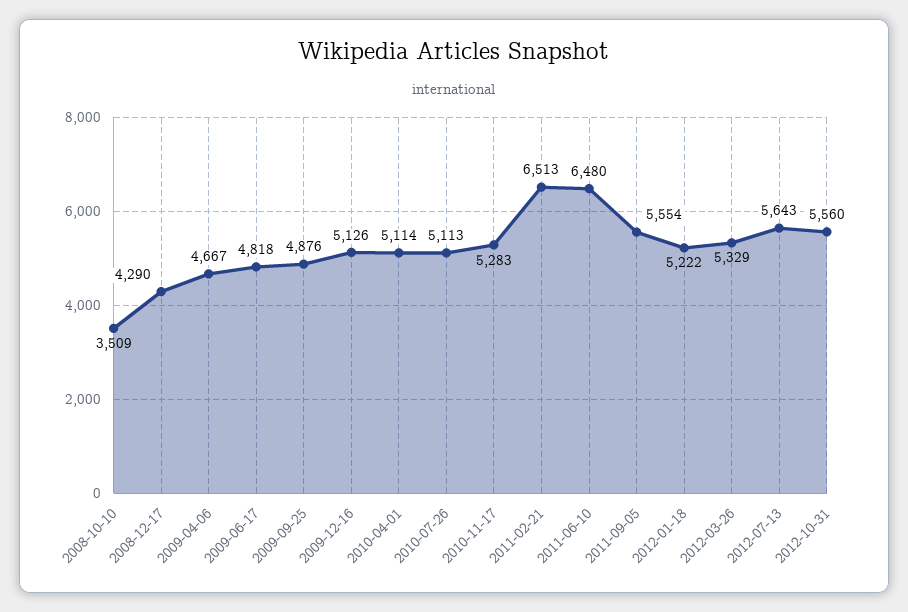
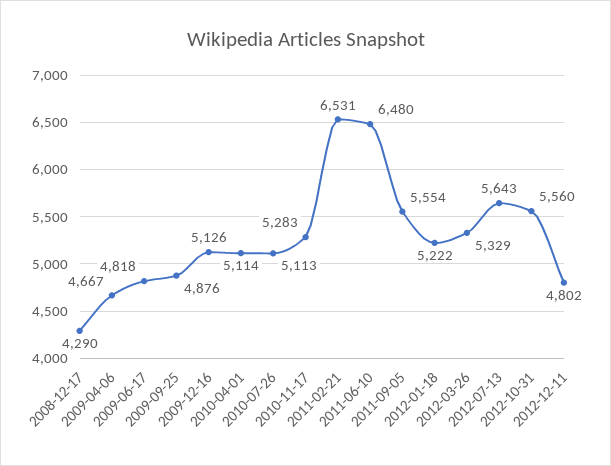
2008-10-10: 3509 -> none
2011-02-21: 6513 -> 6531
2012-12-11: none -> 4802

